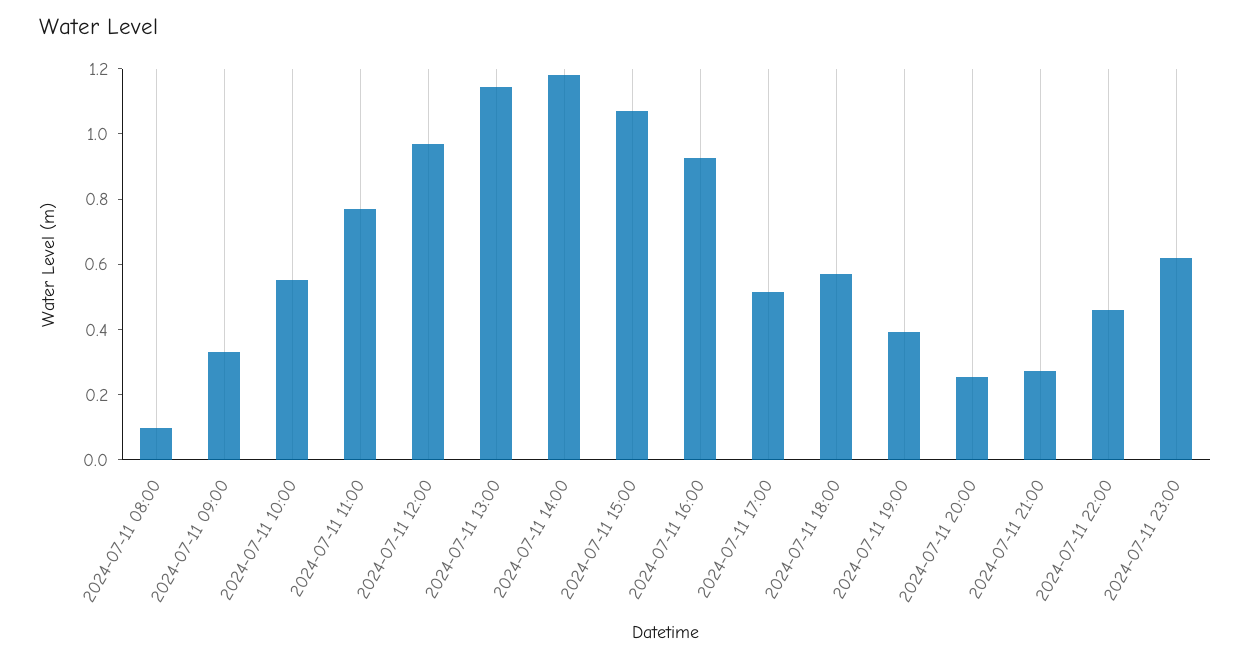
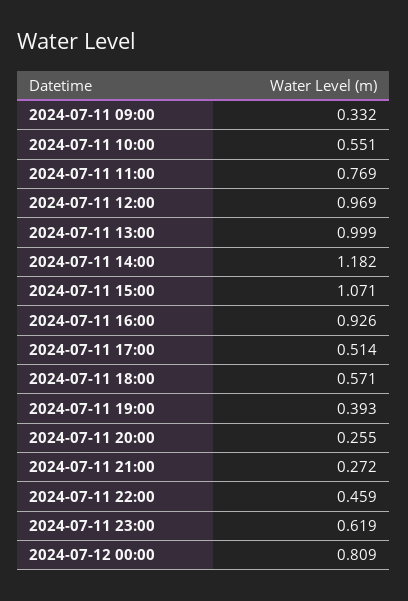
2024-07-11 08:00: 0.1 -> none
2024-07-11 13:00: 1.15 -> 0.999
2024-07-12 00:00: none -> 0.809

